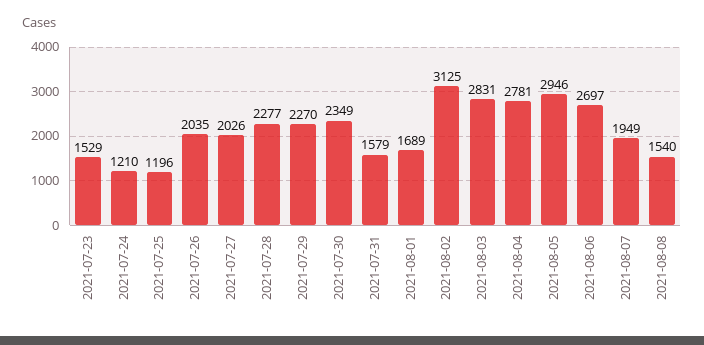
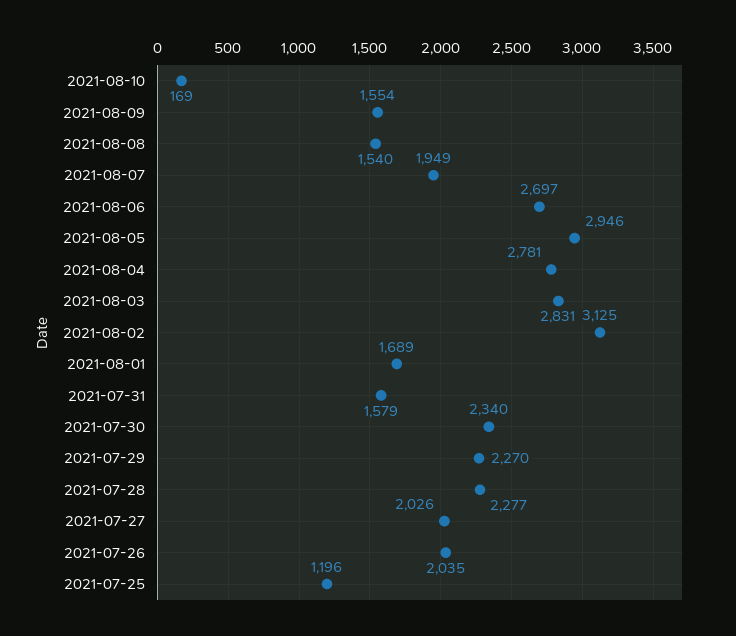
2021-07-23: 1529 -> none
2021-07-24: 1210 -> none
2021-07-30: 2349 -> 2340
2021-08-10: none -> 169
2021-08-09: none -> 1554

